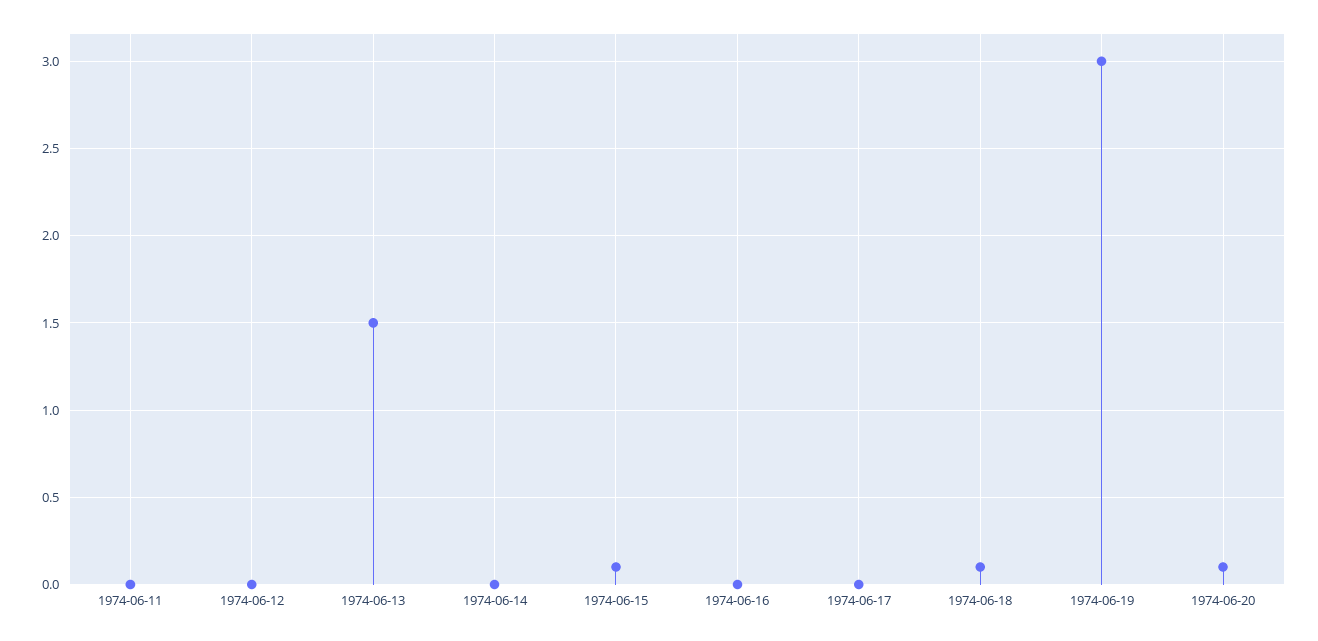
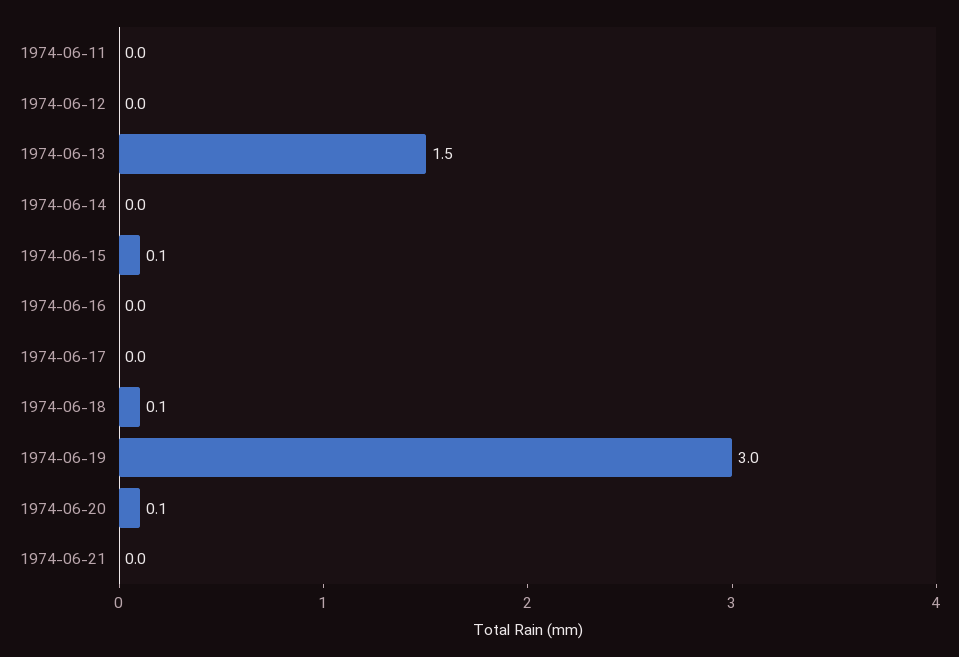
1974-06-21: none -> 0

